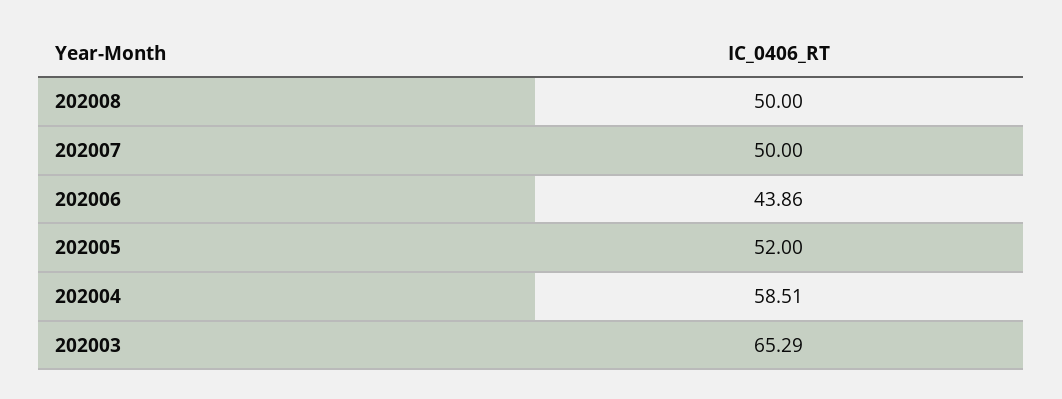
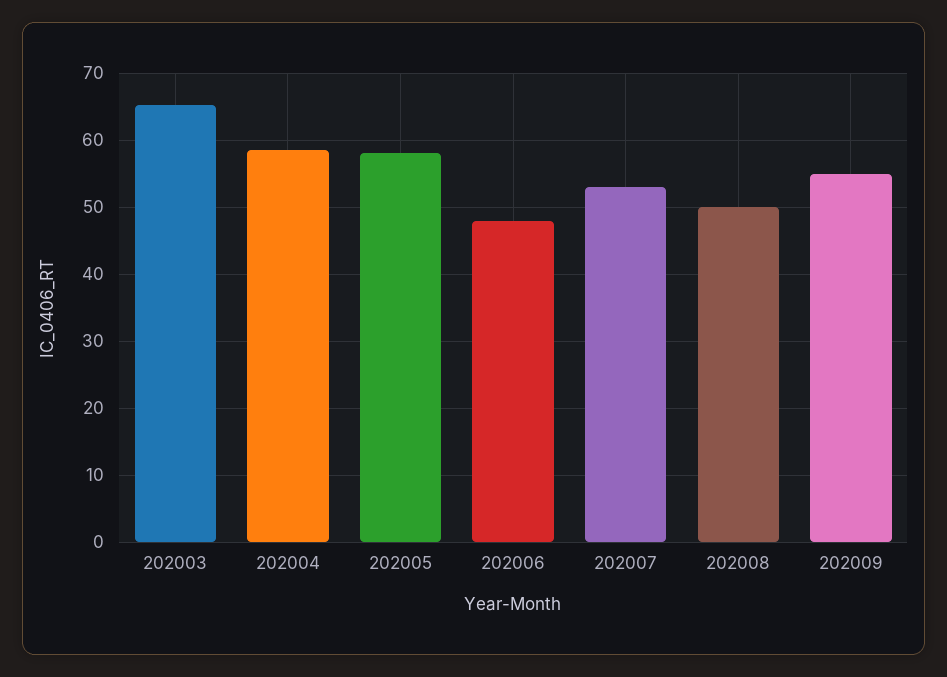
202007: 50 -> 53
202006: 43.86 -> 48
202005: 52 -> 58
202009: none -> 55

